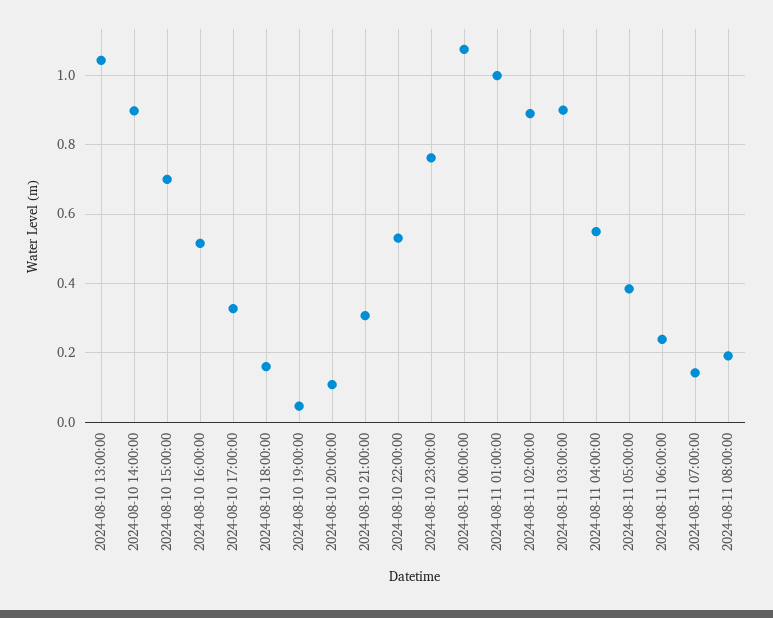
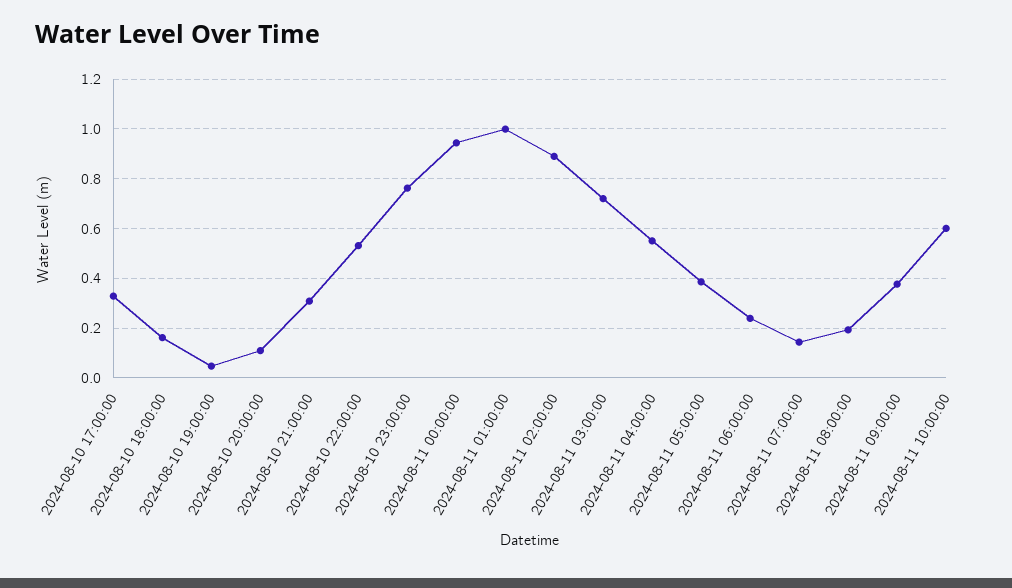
2024-08-10 13:00:00: 1.04 -> none
2024-08-10 14:00:00: 0.9 -> none
2024-08-10 15:00:00: 0.7 -> none
2024-08-10 16:00:00: 0.52 -> none
2024-08-11 00:00:00: 1.08 -> 0.95
2024-08-11 03:00:00: 0.9 -> 0.725
2024-08-11 09:00:00: none -> 0.375
2024-08-11 10:00:00: none -> 0.6

